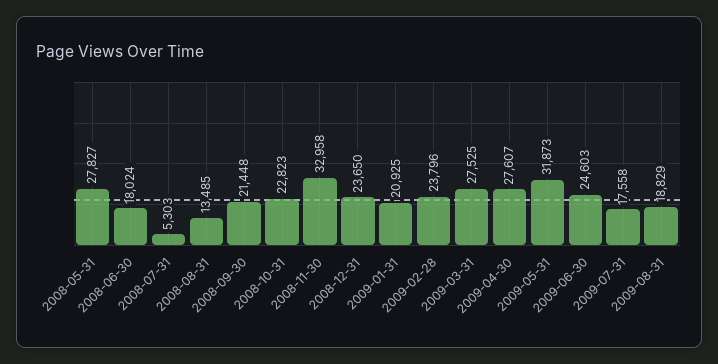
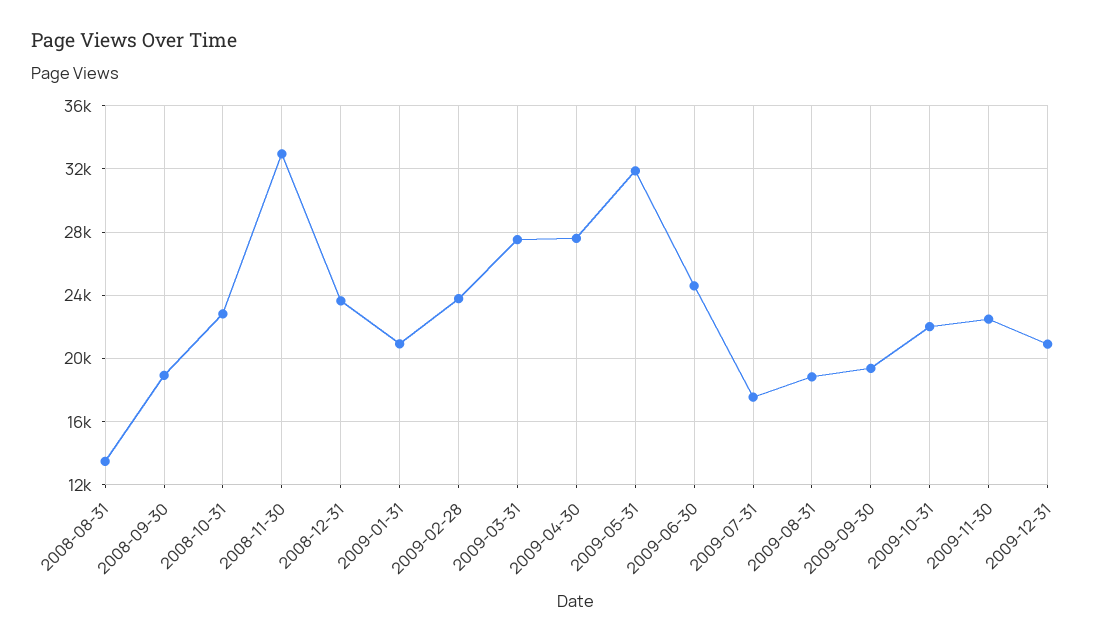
2008-05-31: 27827 -> none
2008-06-30: 18024 -> none
2008-07-31: 5303 -> none
2008-09-30: 21448 -> 19000
2009-09-30: none -> 19500
2009-10-31: none -> 22000
2009-11-30: none -> 22500
2009-12-31: none -> 21000

